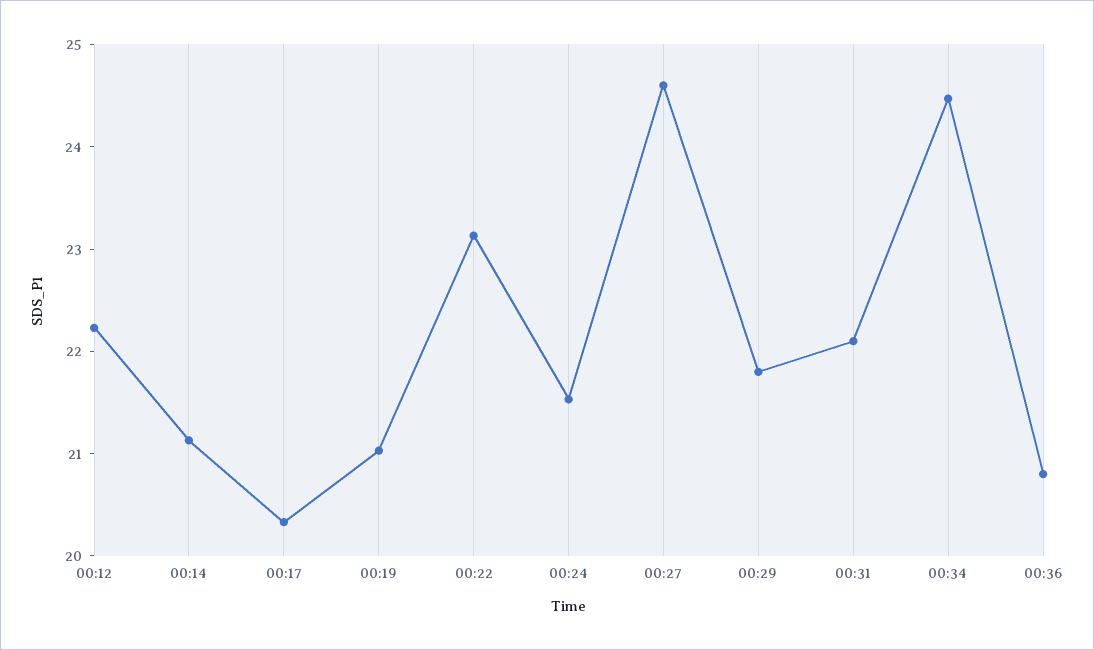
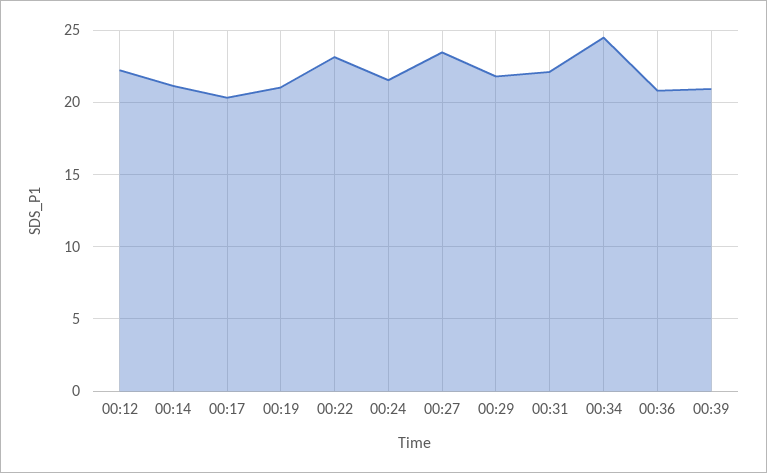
00:27: 24.6 -> 23.5
00:39: none -> 21

